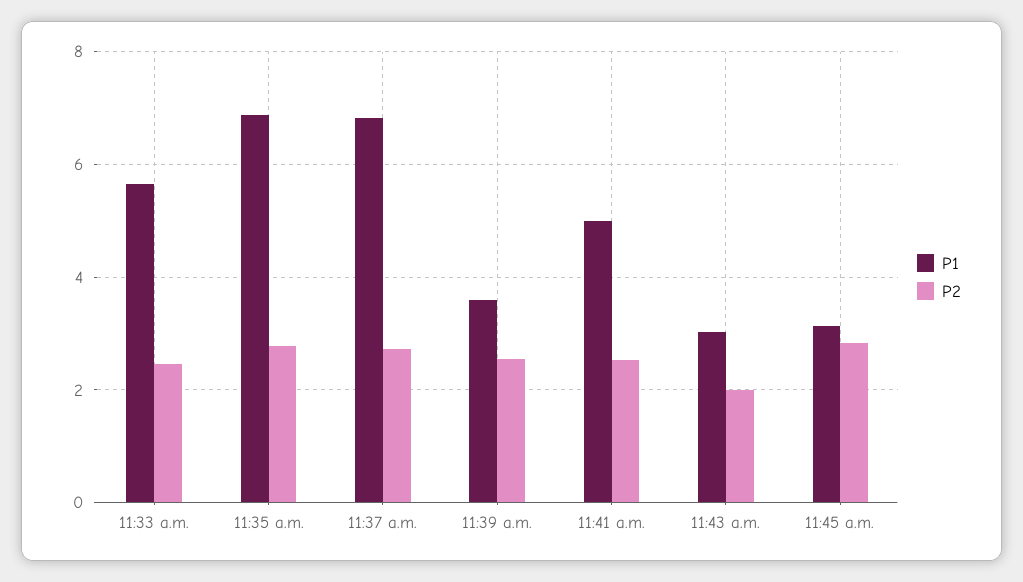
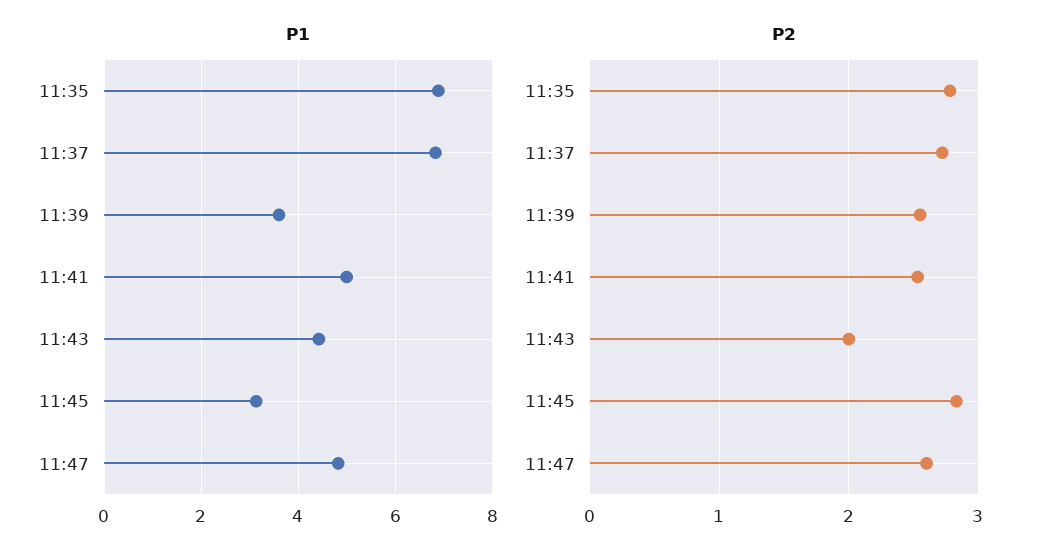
P1, 11:33 a.m.: 5.6 -> none
P2, 11:33 a.m.: 2.4 -> none
P1, 11:43 a.m.: 3 -> 4.4
P1, 11:47: none -> 4.8
P2, 11:47: none -> 2.6

